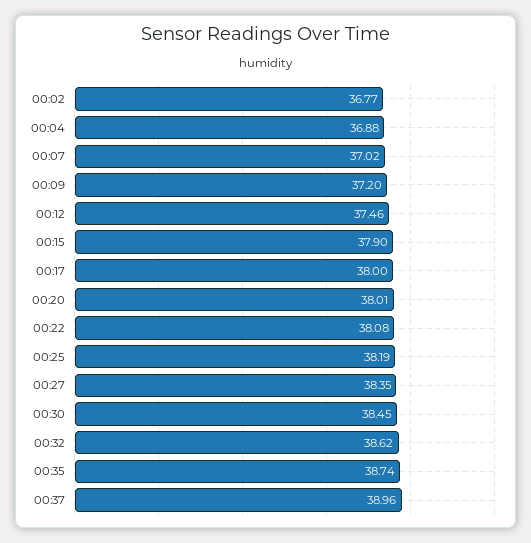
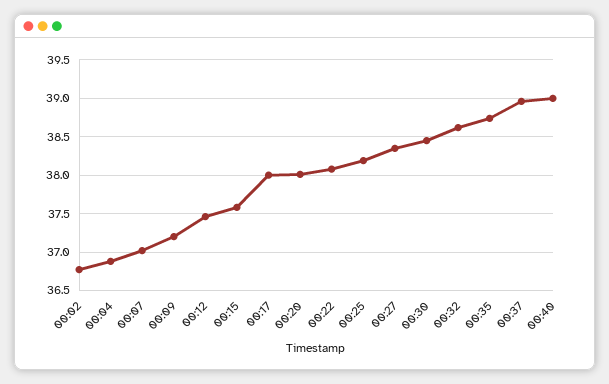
00:15: 37.9 -> 37.6
00:40: none -> 39

